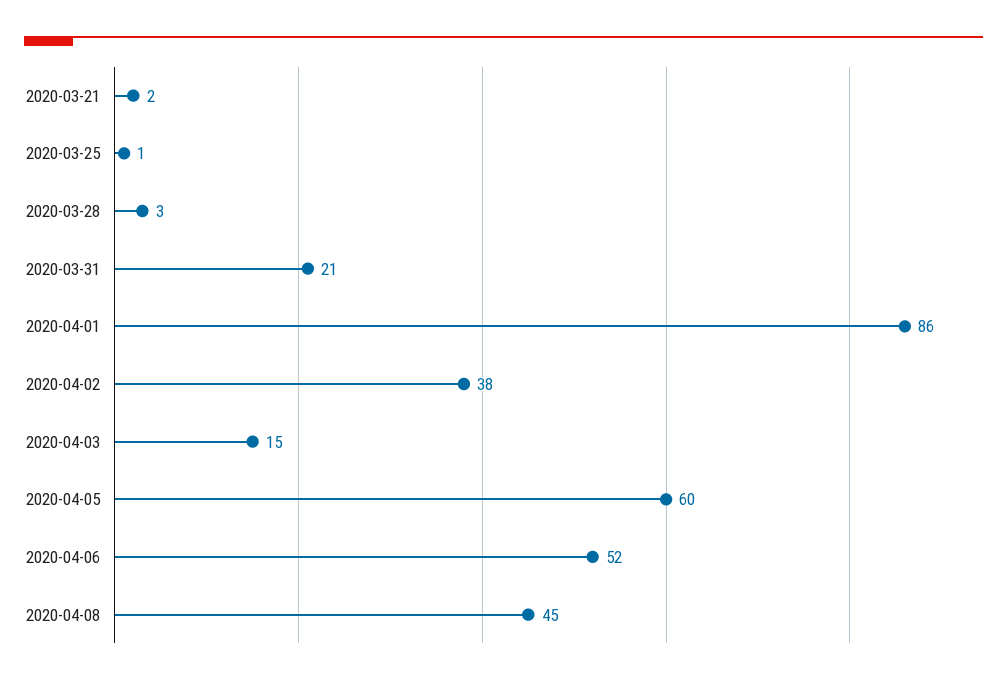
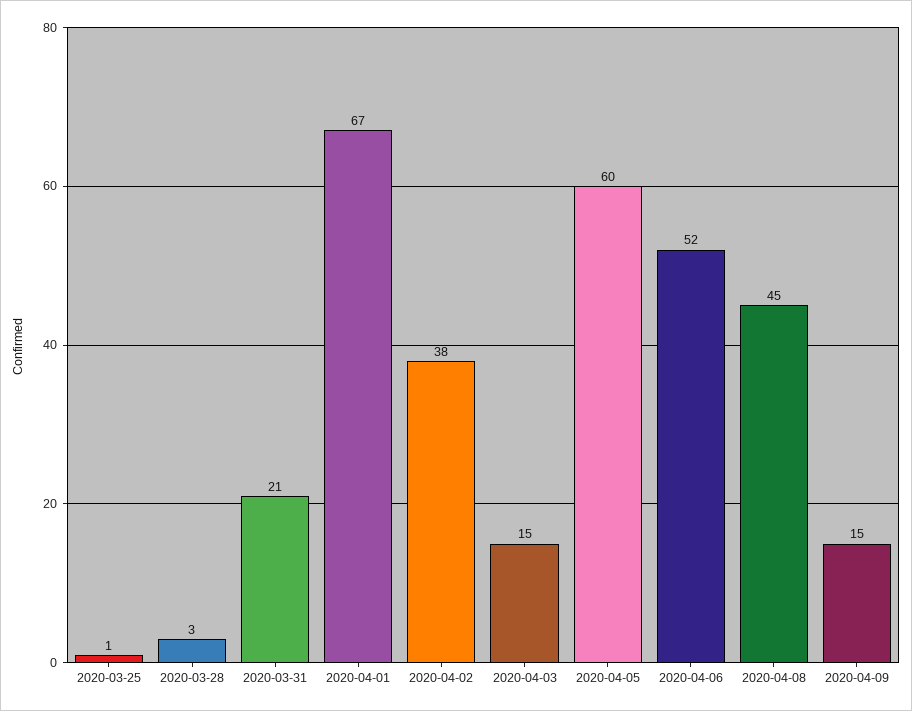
2020-03-21: 2 -> none
2020-04-01: 86 -> 67
2020-04-09: none -> 15

